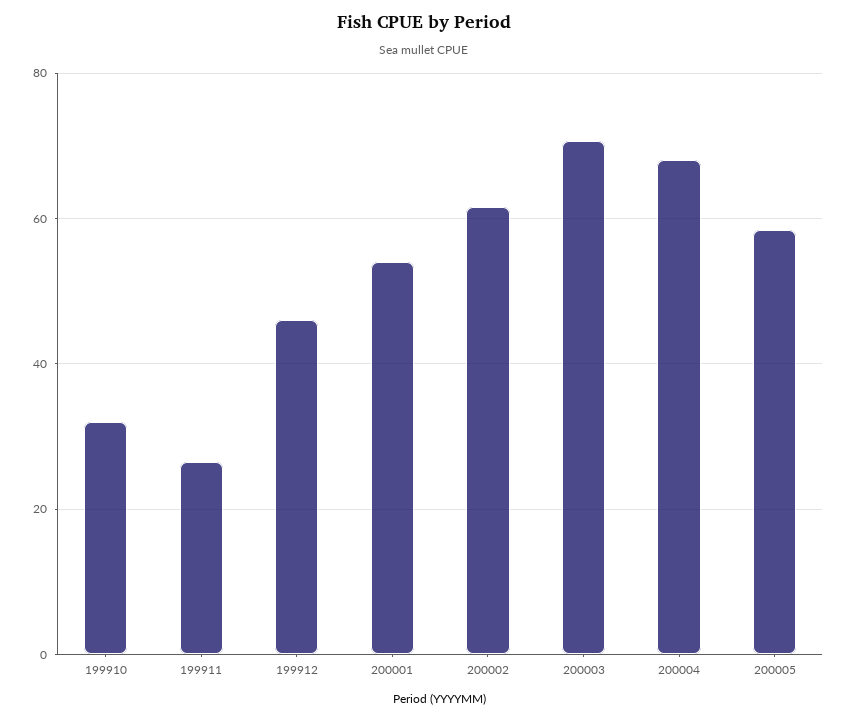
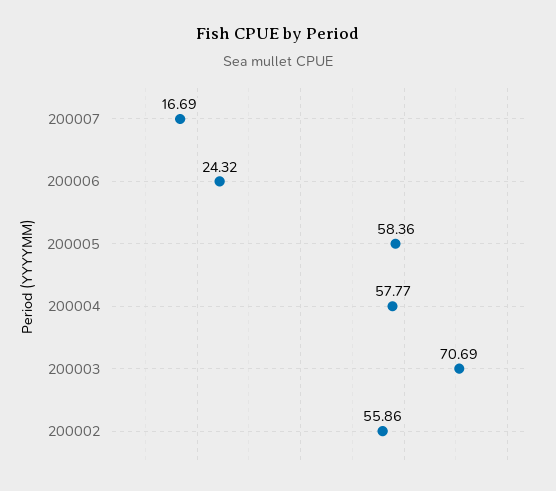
199910: 32 -> none
199911: 26 -> none
199912: 46 -> none
200001: 54 -> none
200002: 62 -> 55.86
200004: 68 -> 57.77
200007: none -> 16.69
200006: none -> 24.32

